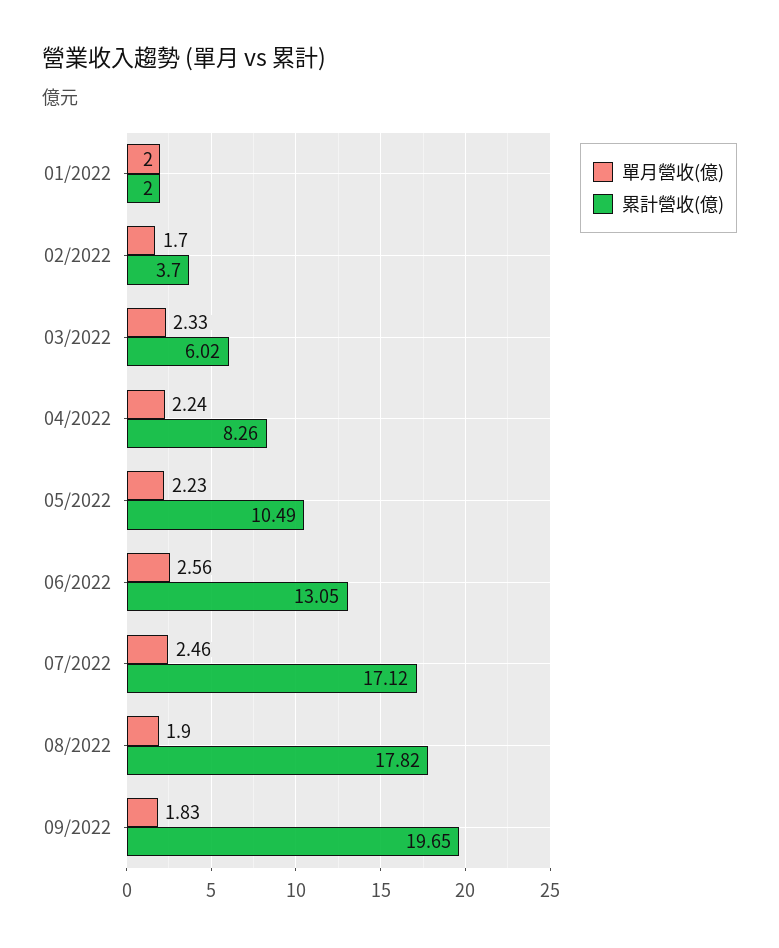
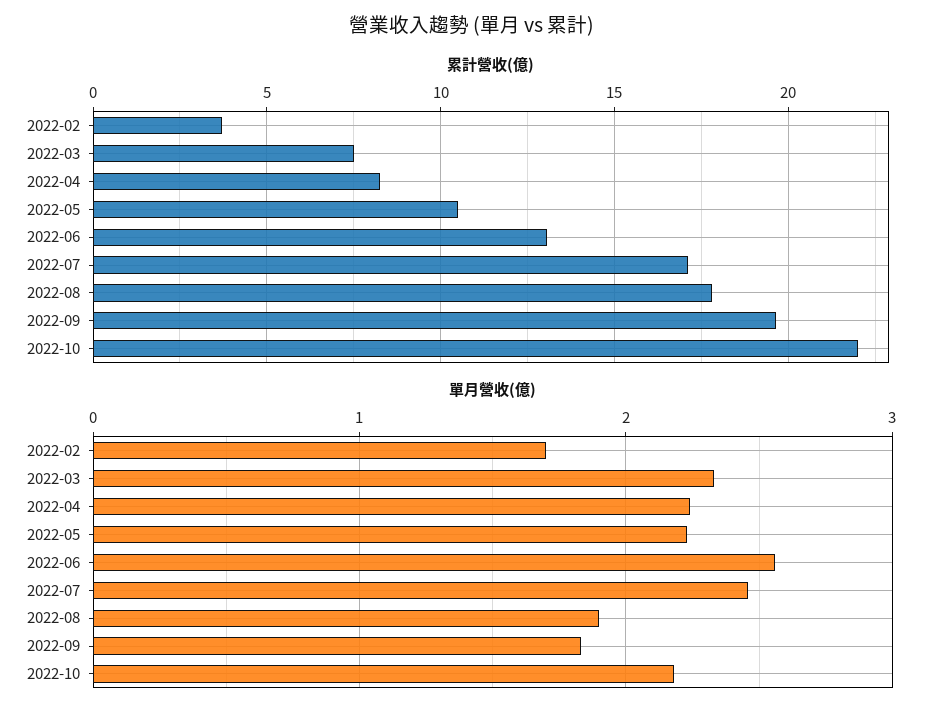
單月營收(億), 01/2022: 2 -> none
累計營收(億), 01/2022: 2 -> none
累計營收(億), 03/2022: 6.02 -> 7.5
累計營收(億), 2022-10: none -> 22
單月營收(億), 2022-10: none -> 2.2

